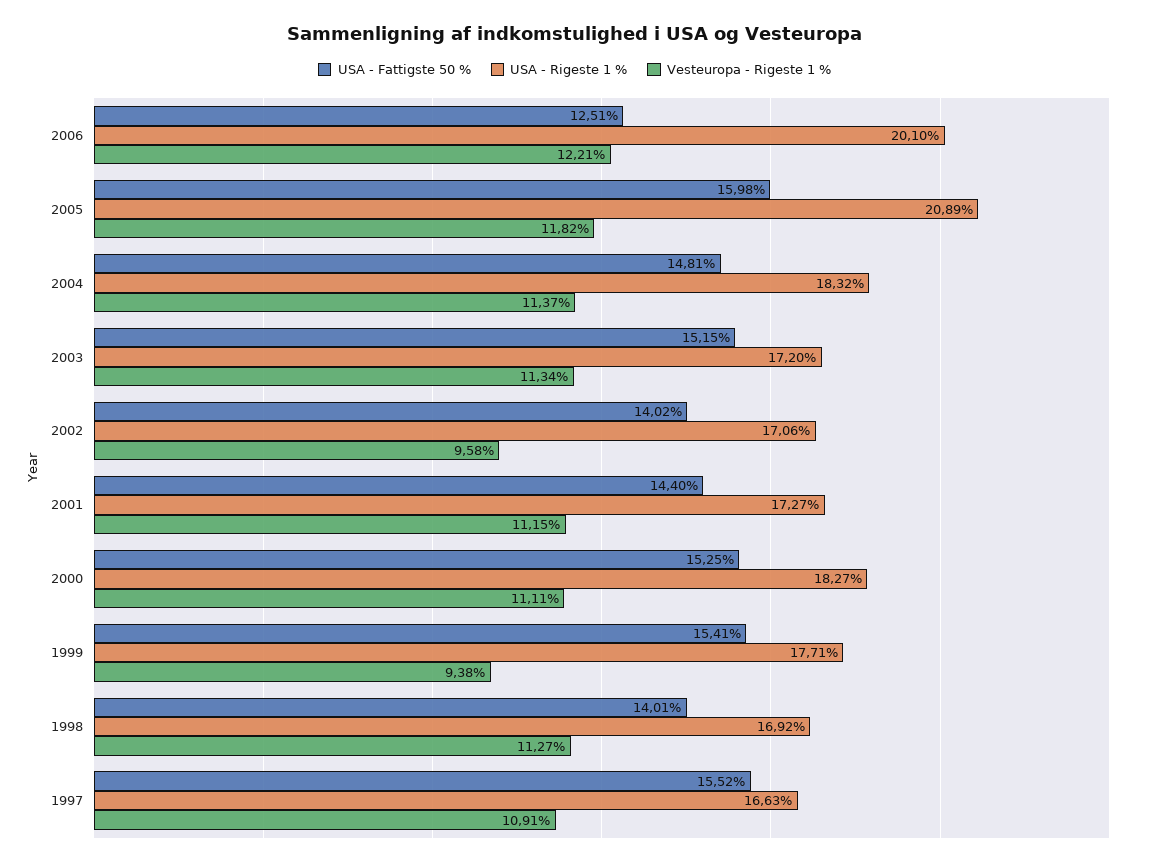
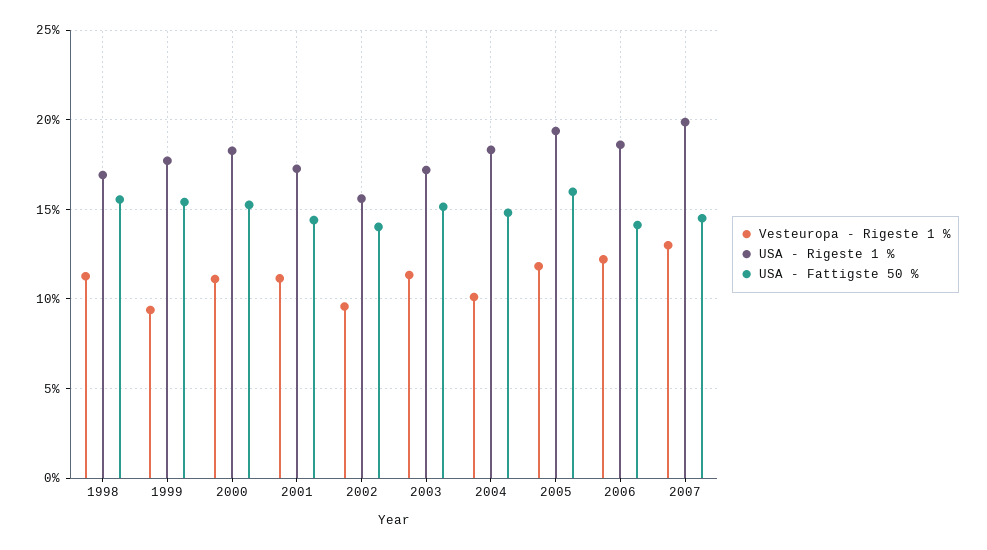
USA - Fattigste 50 %, 2006: 12.51 -> 14
USA - Rigeste 1 %, 2006: 20.1 -> 18.5
USA - Rigeste 1 %, 2005: 20.89 -> 19.5
Vesteuropa - Rigeste 1 %, 2004: 11.37 -> 10
USA - Rigeste 1 %, 2002: 17.06 -> 15.5
USA - Fattigste 50 %, 1998: 14.01 -> 15.5
USA - Fattigste 50 %, 1997: 15.52 -> none
USA - Rigeste 1 %, 1997: 16.63 -> none
Vesteuropa - Rigeste 1 %, 1997: 10.91 -> none
Vesteuropa - Rigeste 1 %, 2007: none -> 13
USA - Rigeste 1 %, 2007: none -> 20
USA - Fattigste 50 %, 2007: none -> 14.5

